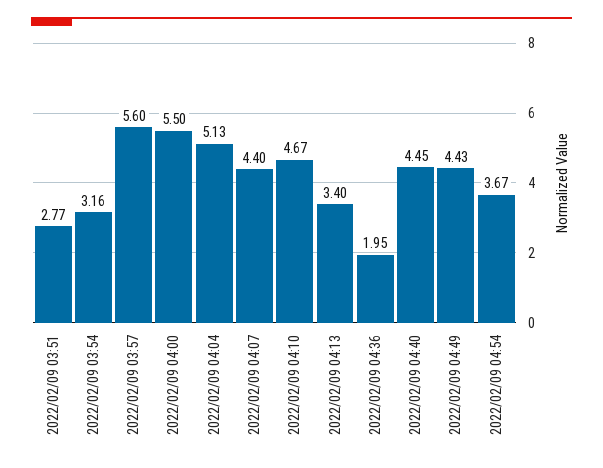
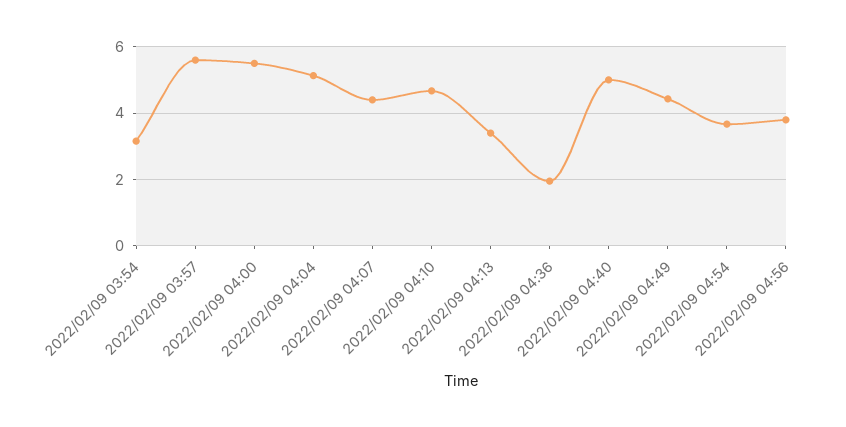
2022/02/09 03:51: 2.77 -> none
2022/02/09 04:40: 4.45 -> 5
2022/02/09 04:56: none -> 3.8

